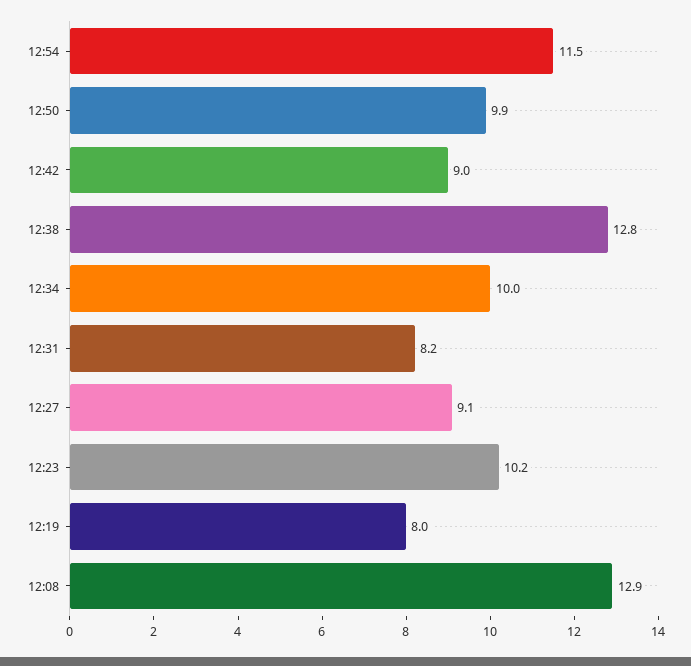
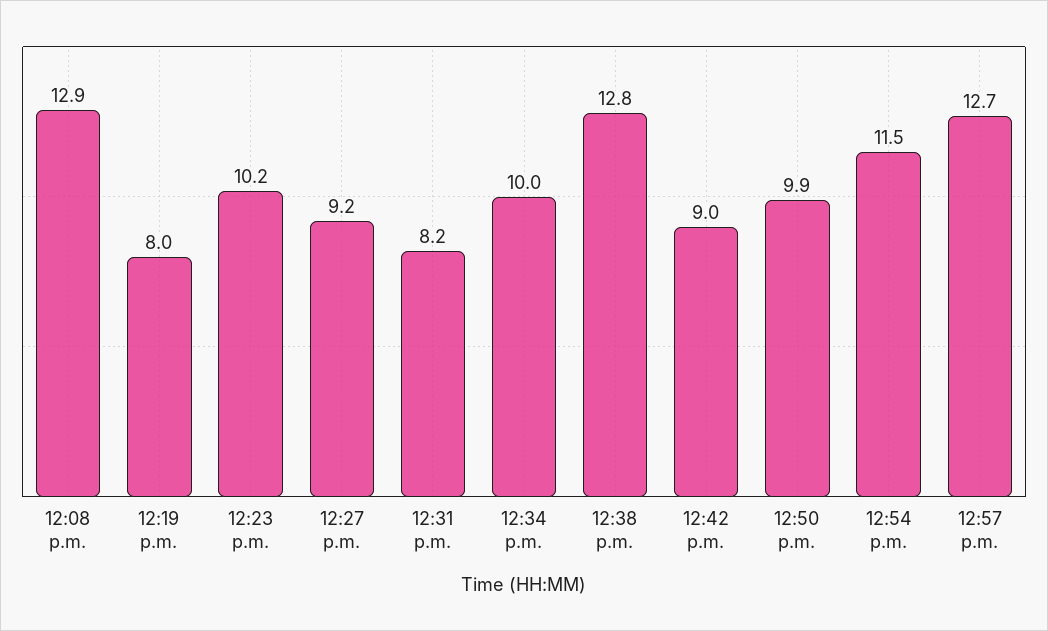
12:27: 9.1 -> 9.2
12:57 p.m.: none -> 12.7

